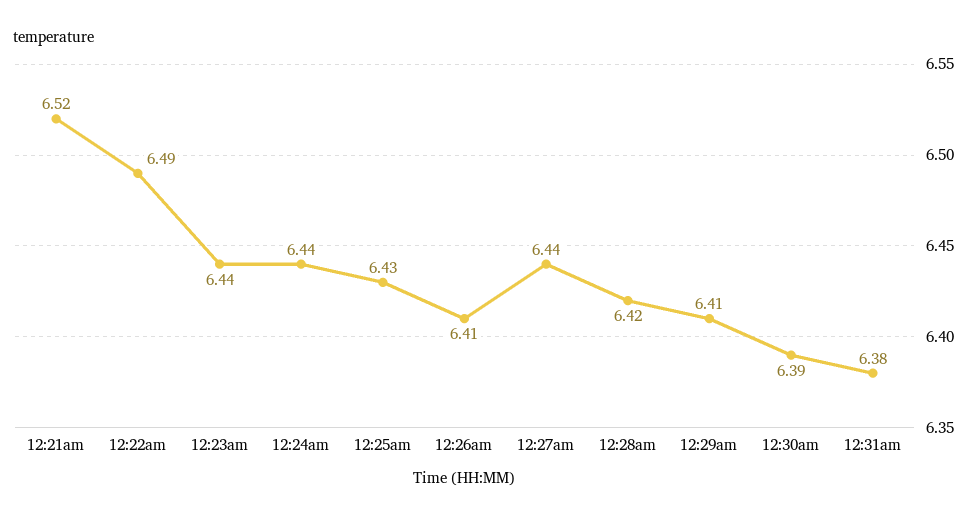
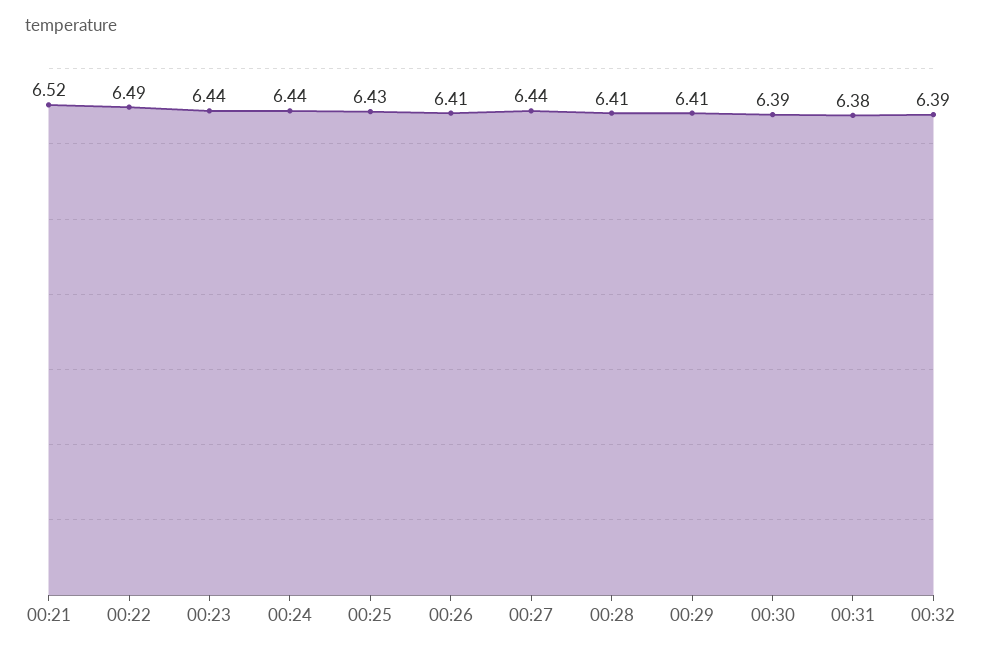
12:28am: 6.42 -> 6.41
00:32: none -> 6.39

